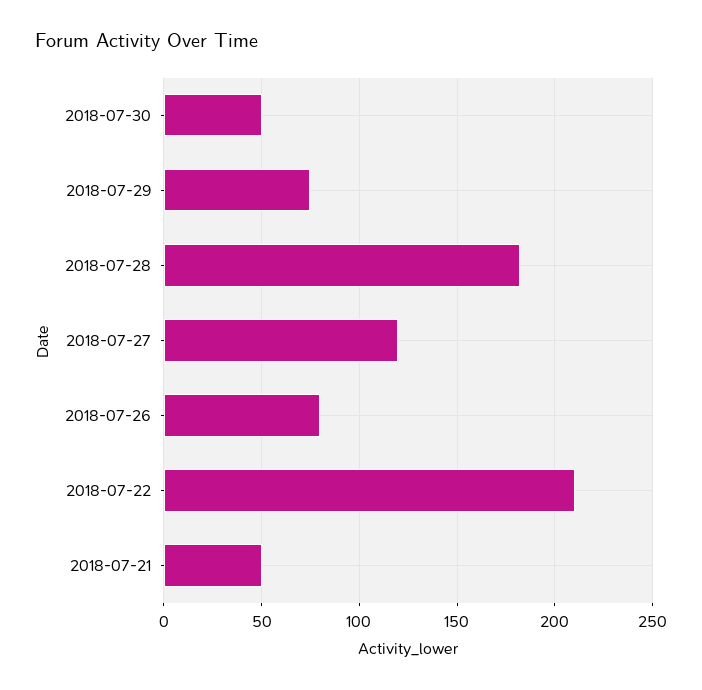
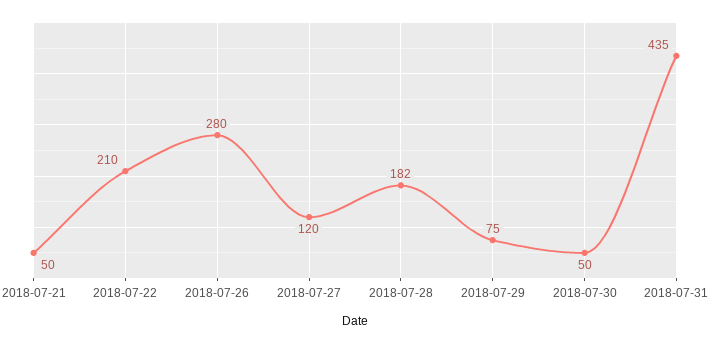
2018-07-26: 80 -> 280
2018-07-31: none -> 435

